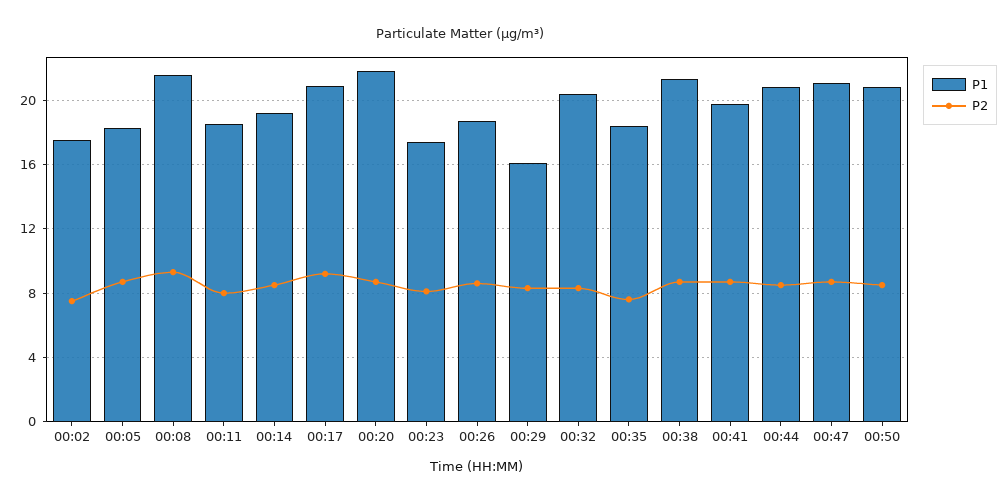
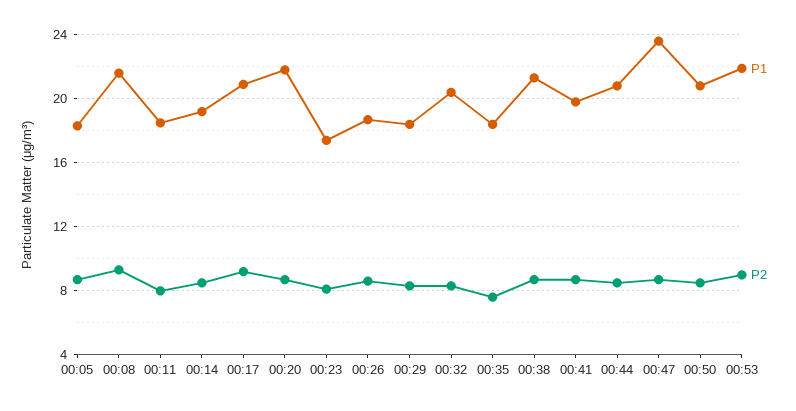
P1, 00:02: 17.5 -> none
P2, 00:02: 7.5 -> none
P1, 00:29: 16 -> 18.5
P1, 00:47: 21 -> 23.5
P1, 00:53: none -> 22
P2, 00:53: none -> 9

